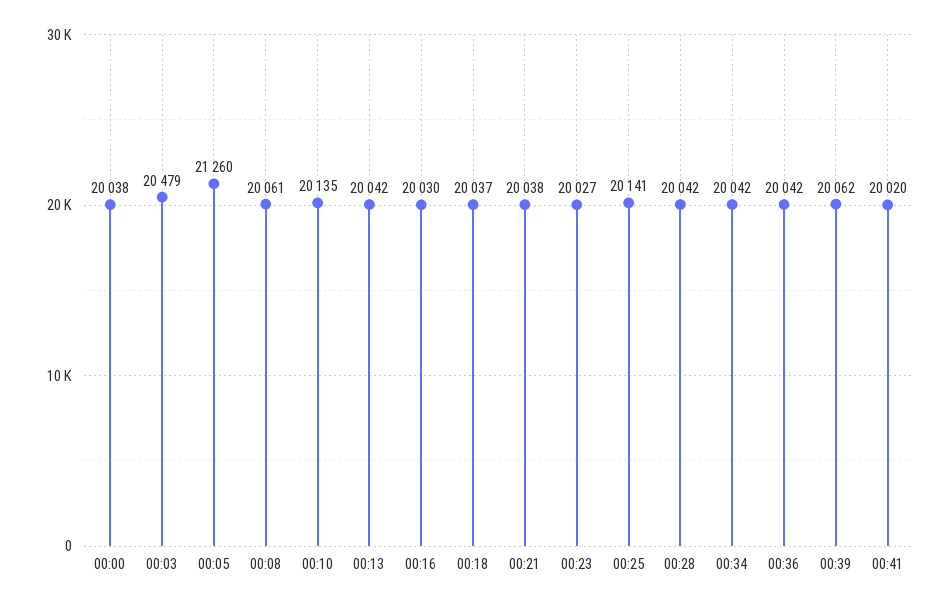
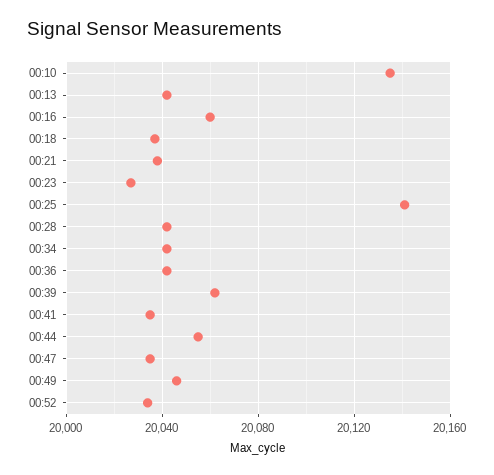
00:00: 20038 -> none
00:03: 20479 -> none
00:05: 21260 -> none
00:08: 20061 -> none
00:16: 20030 -> 20060
00:41: 20020 -> 20035
00:44: none -> 20055
00:47: none -> 20035
00:49: none -> 20045
00:52: none -> 20035

